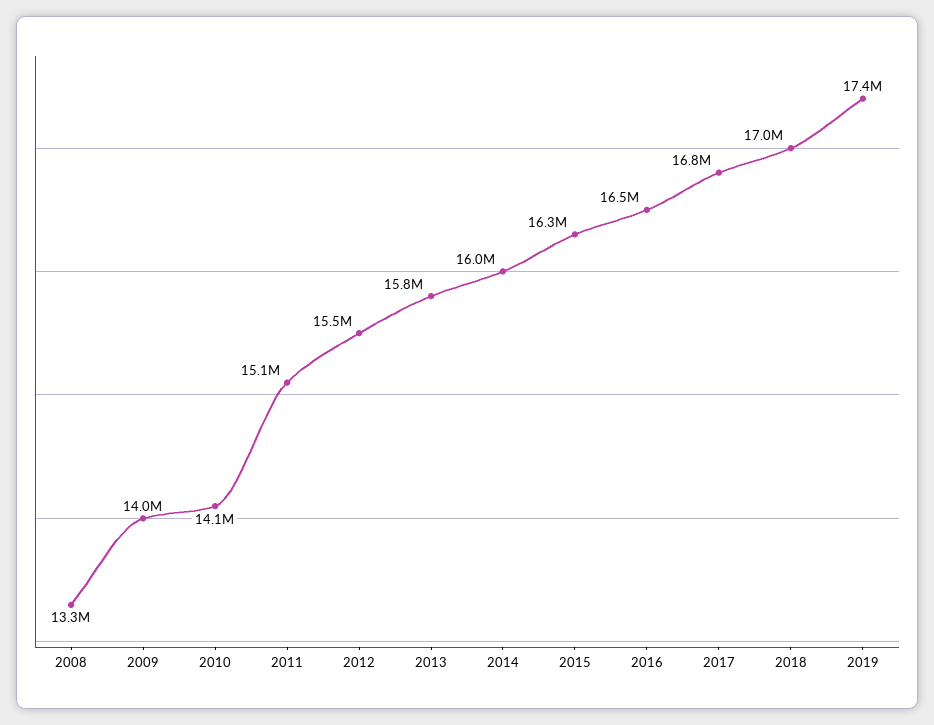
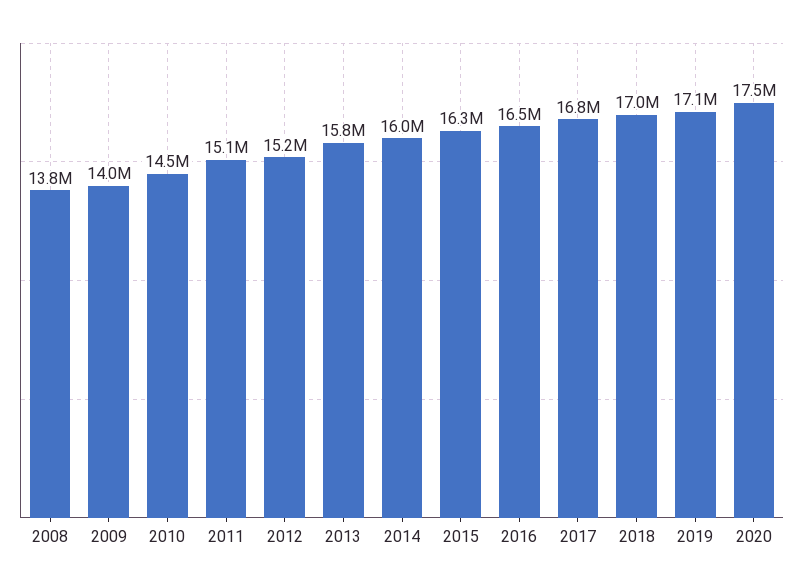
2008: 13300000 -> 13800000
2010: 14100000 -> 14500000
2012: 15500000 -> 15200000
2019: 17400000 -> 17100000
2020: none -> 17500000

